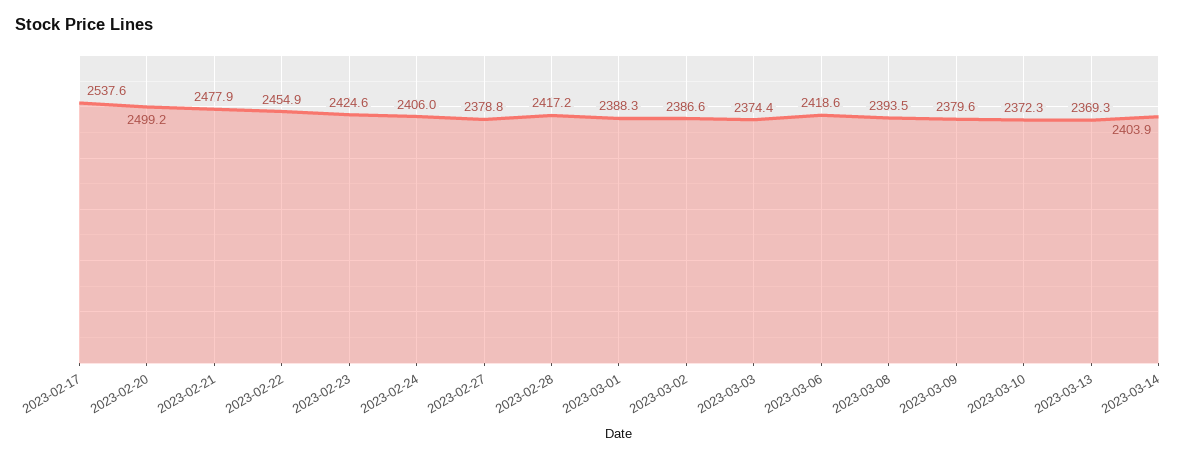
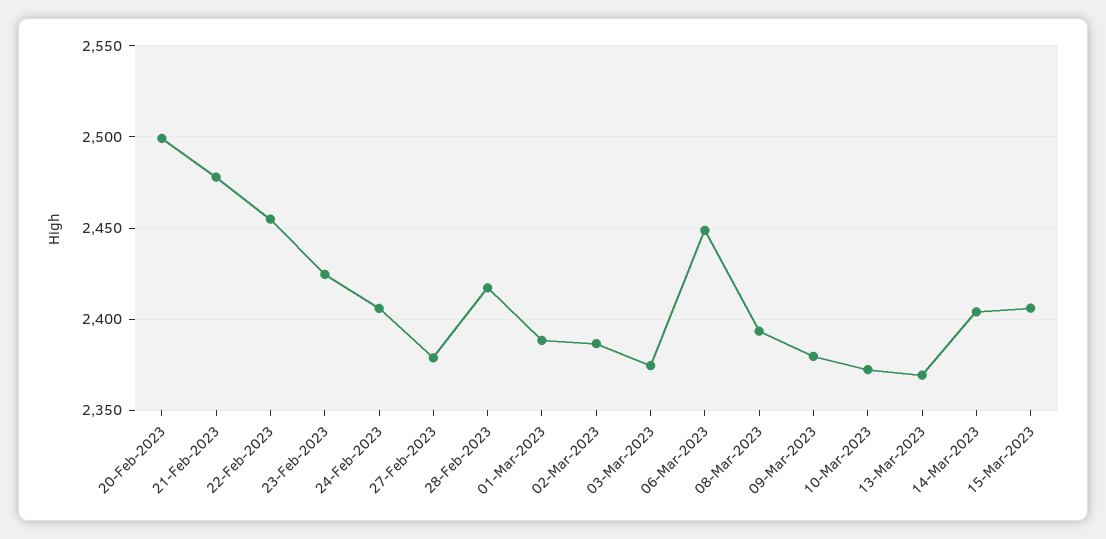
2023-02-17: 2537.6 -> none
2023-03-06: 2418.6 -> 2450
15-Mar-2023: none -> 2405

